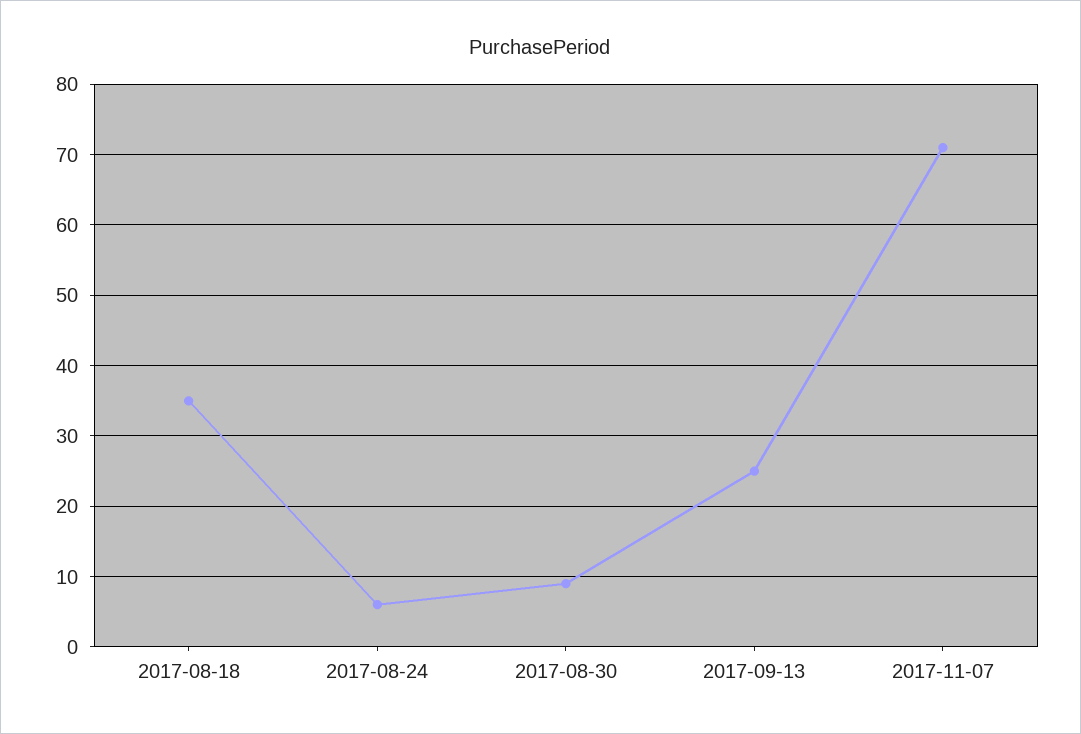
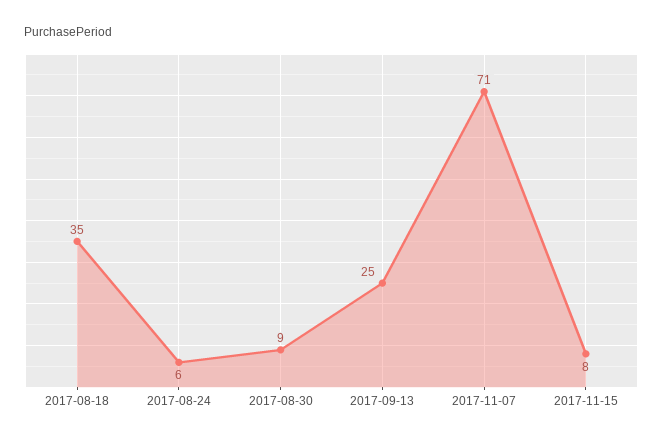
2017-11-15: none -> 8

